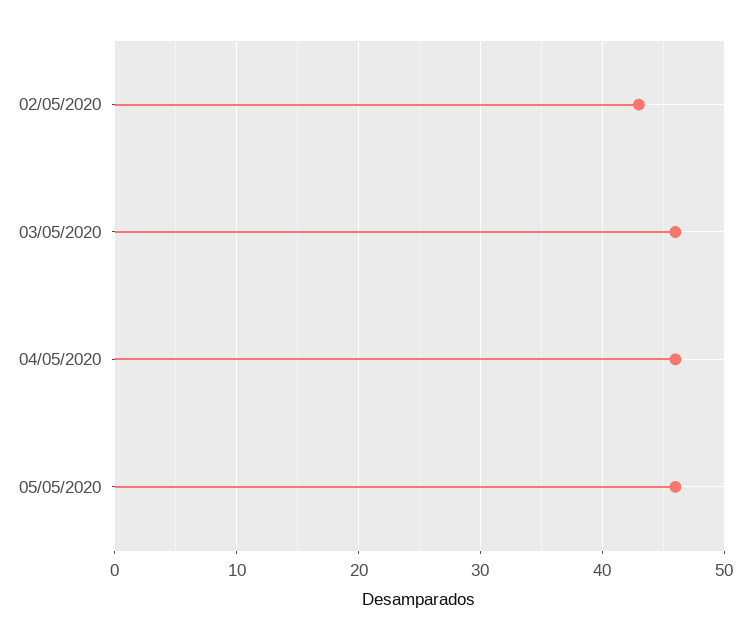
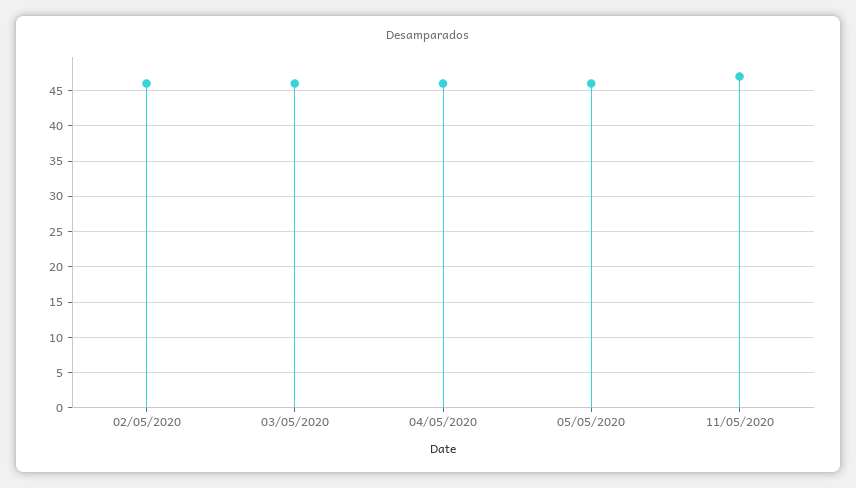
02/05/2020: 43 -> 46
11/05/2020: none -> 47

